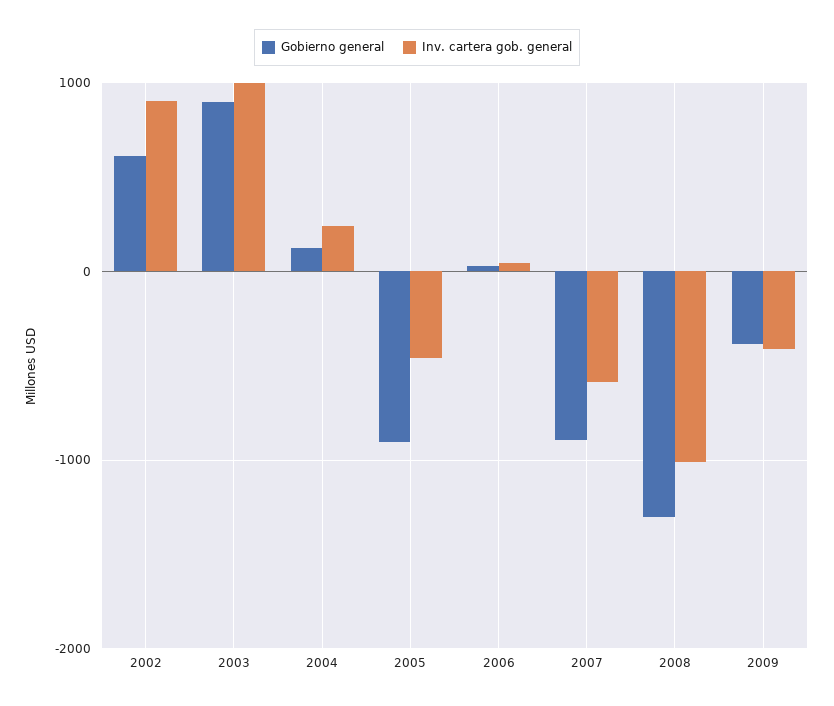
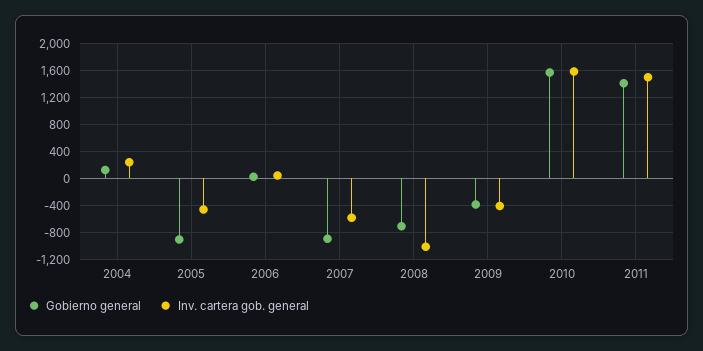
Gobierno general, 2002: 600 -> none
Inv. cartera gob. general, 2002: 900 -> none
Gobierno general, 2003: 900 -> none
Inv. cartera gob. general, 2003: 1000 -> none
Gobierno general, 2008: -1300 -> -700
Gobierno general, 2010: none -> 1600
Inv. cartera gob. general, 2010: none -> 1600
Gobierno general, 2011: none -> 1400
Inv. cartera gob. general, 2011: none -> 1500

